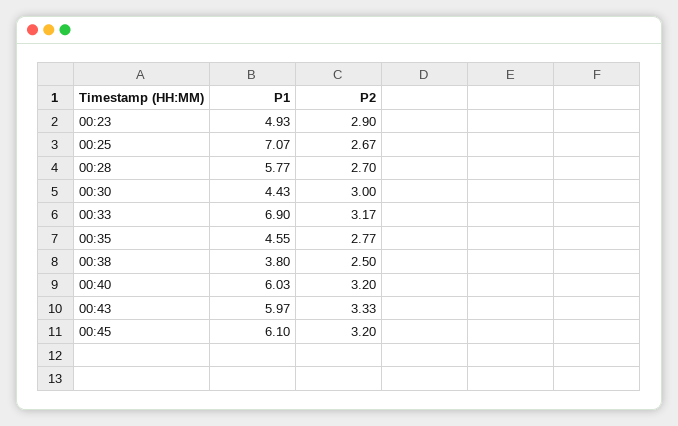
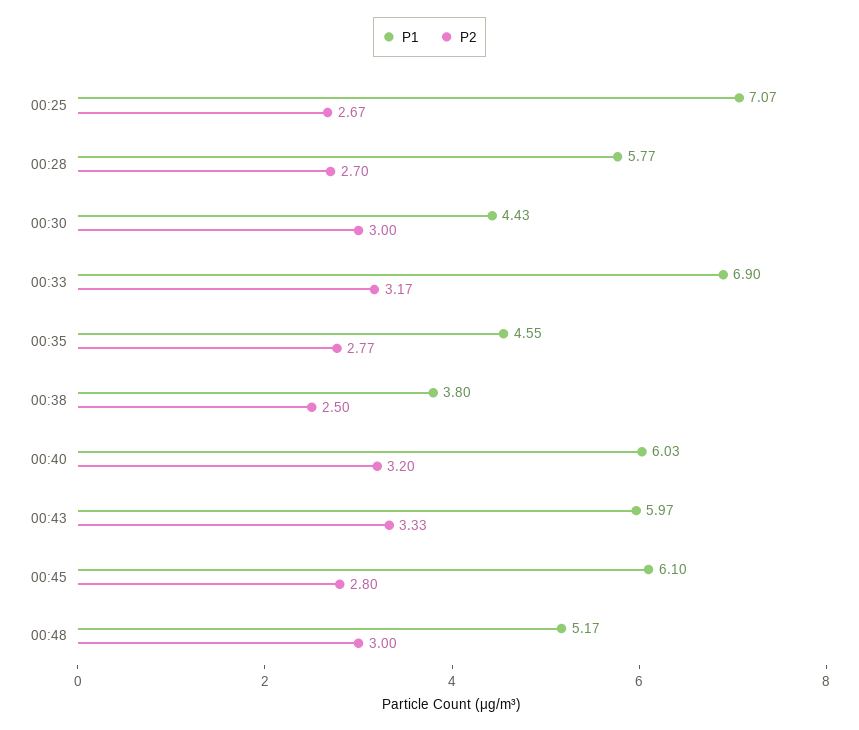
P1, 00:23: 4.93 -> none
P2, 00:23: 2.9 -> none
P2, 00:45: 3.2 -> 2.8
P1, 00:48: none -> 5.17
P2, 00:48: none -> 3

